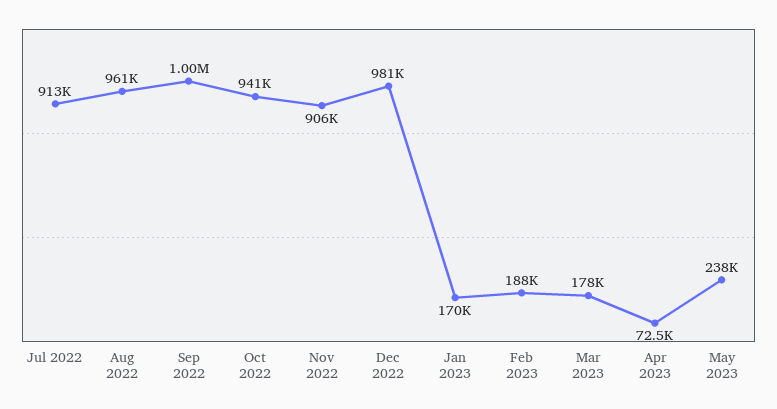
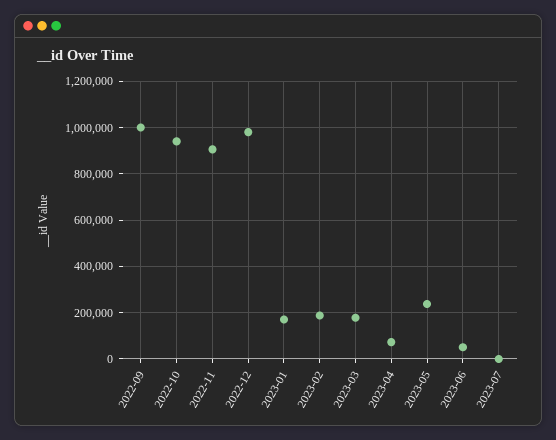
Jul 2022: 913000 -> none
Aug 2022: 961000 -> none
2023-06: none -> 50000
2023-07: none -> 0

